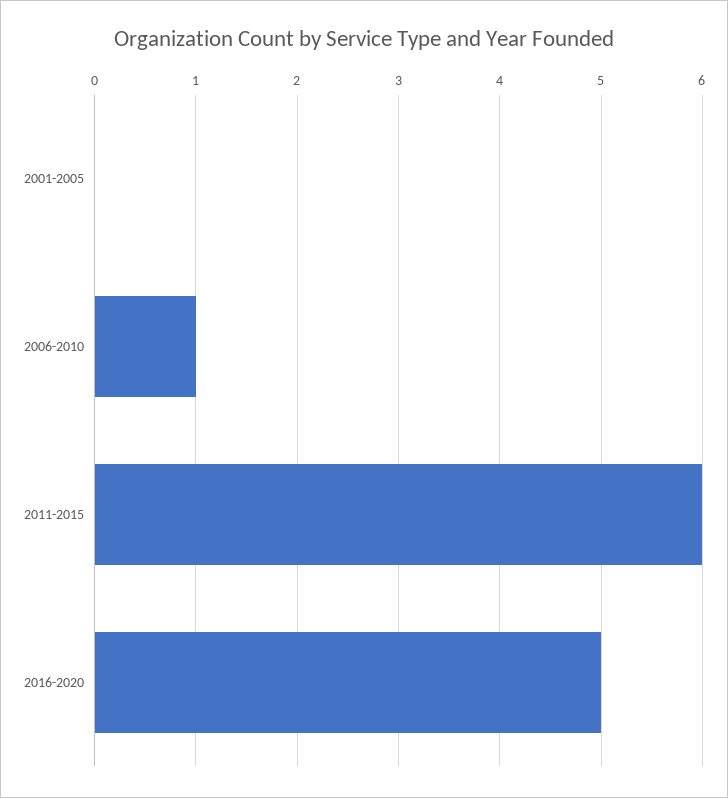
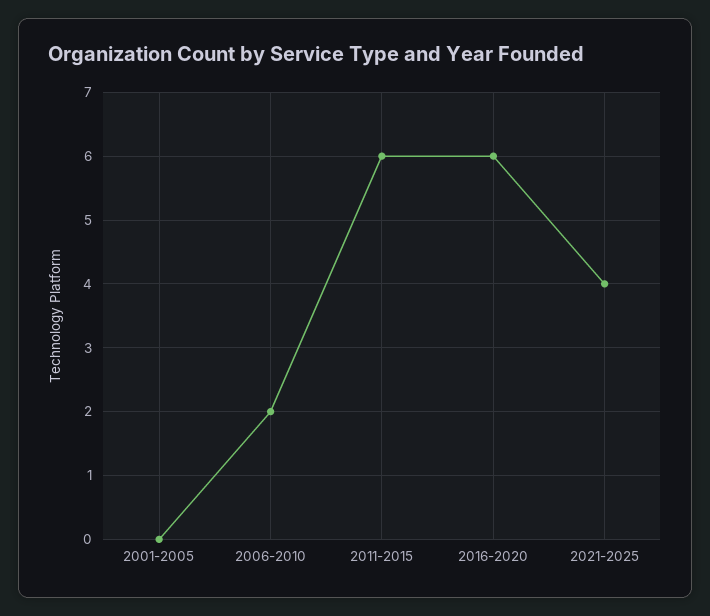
2006-2010: 1 -> 2
2016-2020: 5 -> 6
2021-2025: none -> 4

